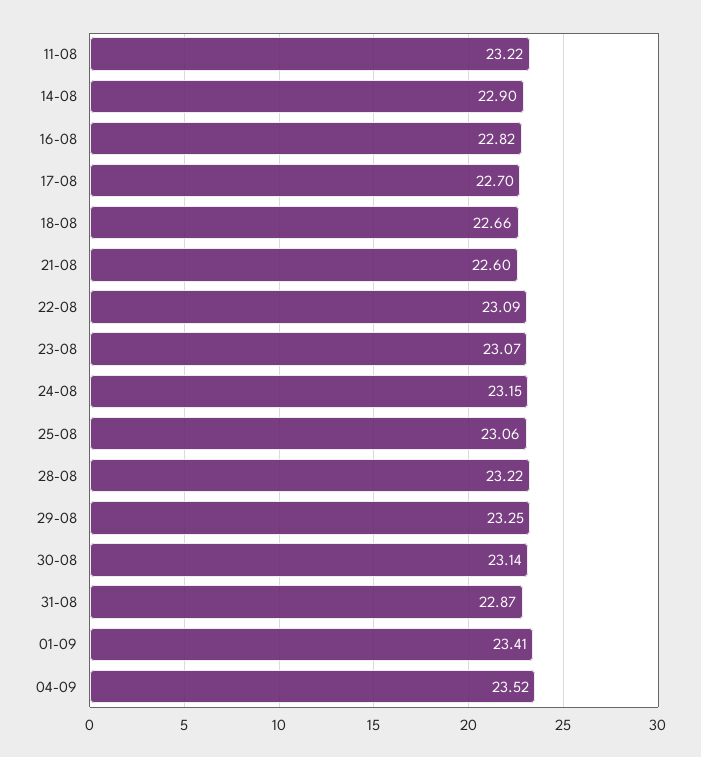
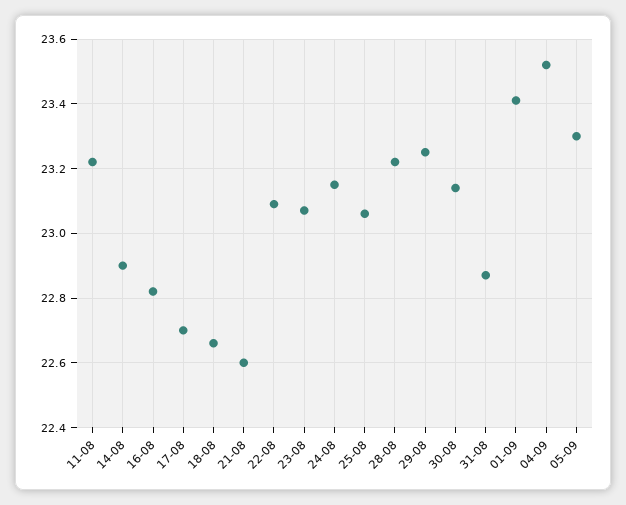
05-09: none -> 23.3

